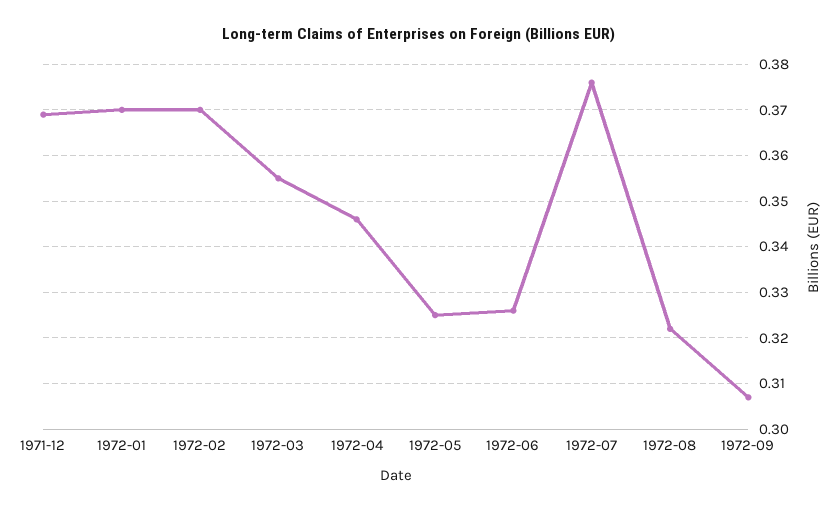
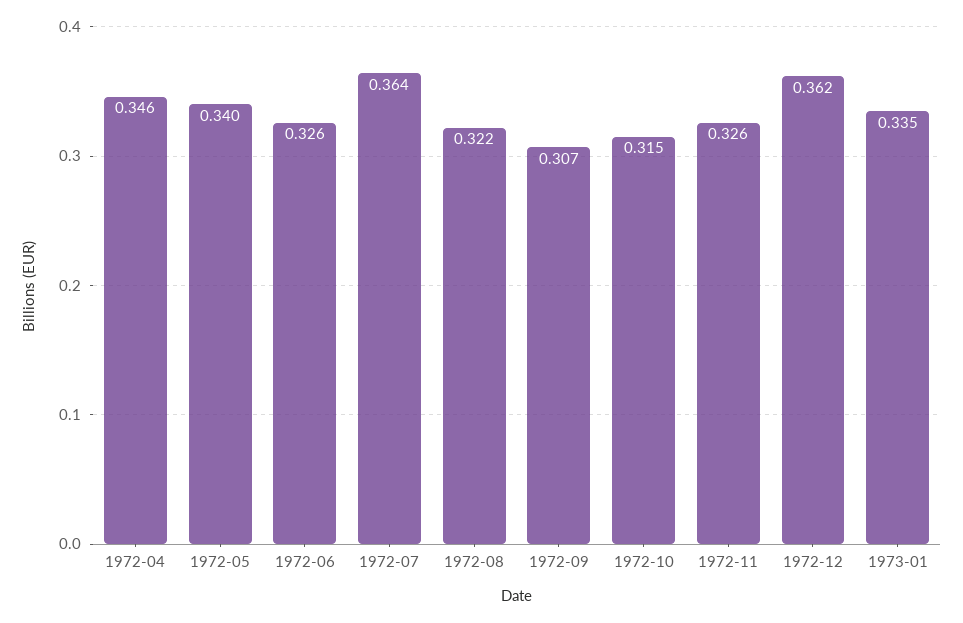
1971-12: 0.37 -> none
1972-01: 0.37 -> none
1972-02: 0.37 -> none
1972-03: 0.355 -> none
1972-05: 0.325 -> 0.34
1972-07: 0.375 -> 0.364
1972-10: none -> 0.315
1972-11: none -> 0.326
1972-12: none -> 0.362
1973-01: none -> 0.335

